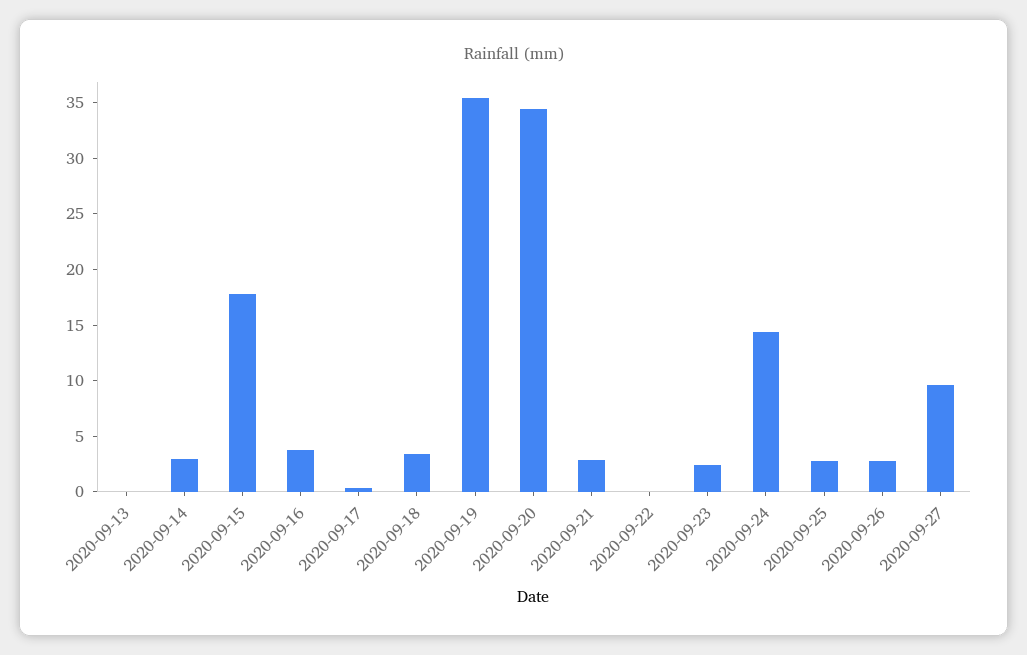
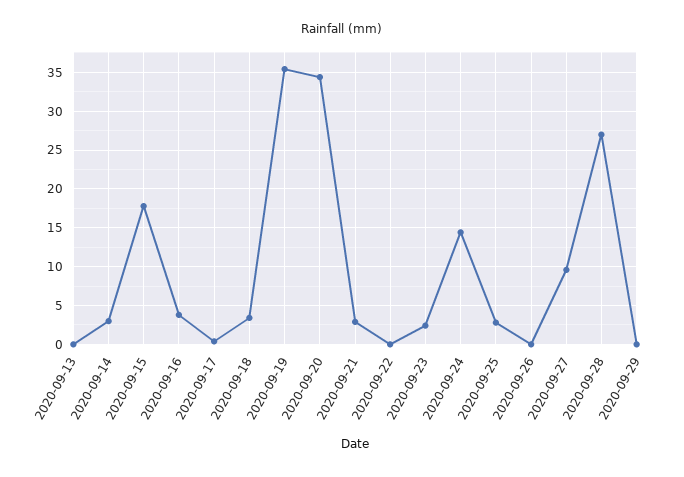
2020-09-26: 3 -> 0
2020-09-28: none -> 27
2020-09-29: none -> 0

